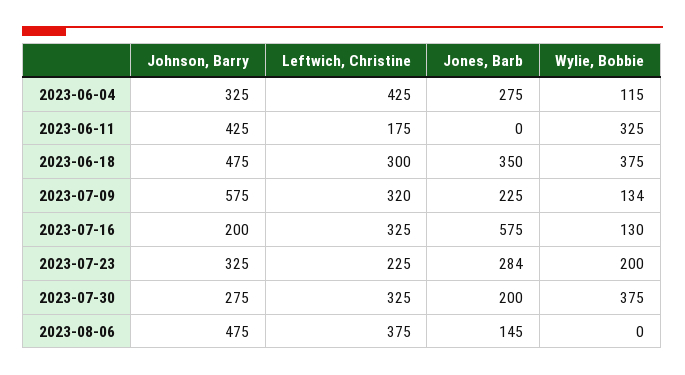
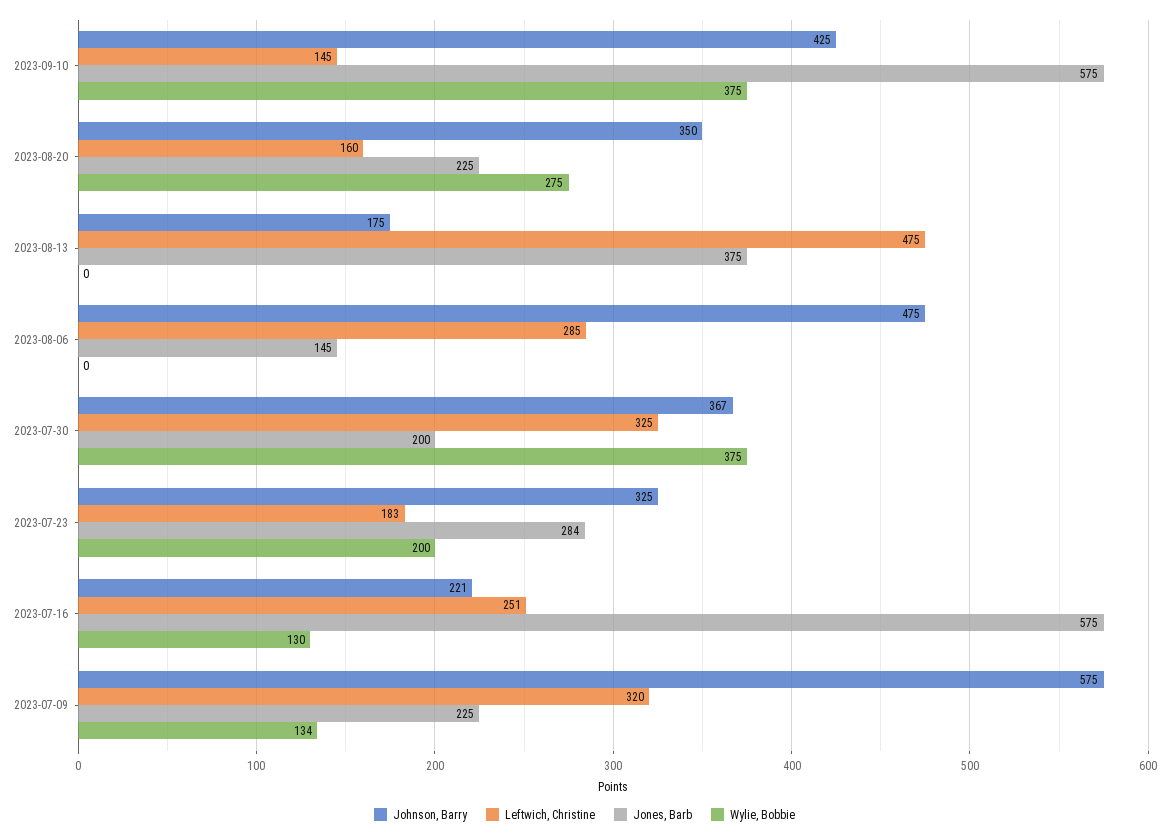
Johnson, Barry, 2023-06-04: 325 -> none
Leftwich, Christine, 2023-06-04: 425 -> none
Jones, Barb, 2023-06-04: 275 -> none
Wylie, Bobbie, 2023-06-04: 115 -> none
Johnson, Barry, 2023-06-11: 425 -> none
Leftwich, Christine, 2023-06-11: 175 -> none
Jones, Barb, 2023-06-11: 0 -> none
Wylie, Bobbie, 2023-06-11: 325 -> none
Johnson, Barry, 2023-06-18: 475 -> none
Leftwich, Christine, 2023-06-18: 300 -> none
Jones, Barb, 2023-06-18: 350 -> none
Wylie, Bobbie, 2023-06-18: 375 -> none
Johnson, Barry, 2023-07-16: 200 -> 221
Leftwich, Christine, 2023-07-16: 325 -> 251
Leftwich, Christine, 2023-07-23: 225 -> 183
Johnson, Barry, 2023-07-30: 275 -> 367
Leftwich, Christine, 2023-08-06: 375 -> 285
Johnson, Barry, 2023-09-10: none -> 425
Leftwich, Christine, 2023-09-10: none -> 145
Jones, Barb, 2023-09-10: none -> 575
Wylie, Bobbie, 2023-09-10: none -> 375
Johnson, Barry, 2023-08-20: none -> 350
Leftwich, Christine, 2023-08-20: none -> 160
Jones, Barb, 2023-08-20: none -> 225
Wylie, Bobbie, 2023-08-20: none -> 275
Johnson, Barry, 2023-08-13: none -> 175
Leftwich, Christine, 2023-08-13: none -> 475
Jones, Barb, 2023-08-13: none -> 375
Wylie, Bobbie, 2023-08-13: none -> 0

